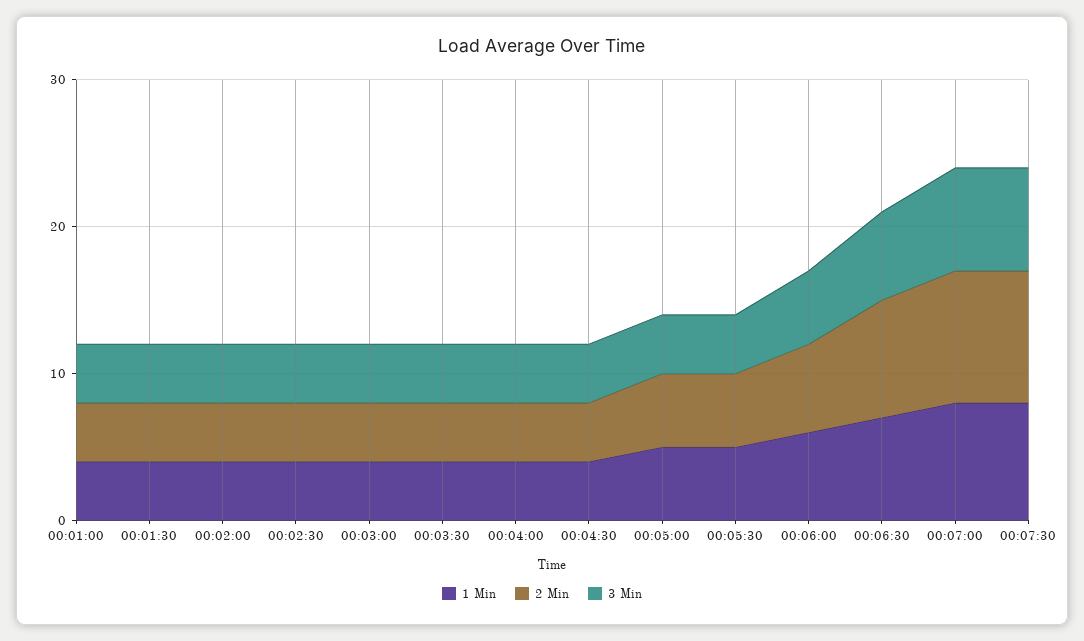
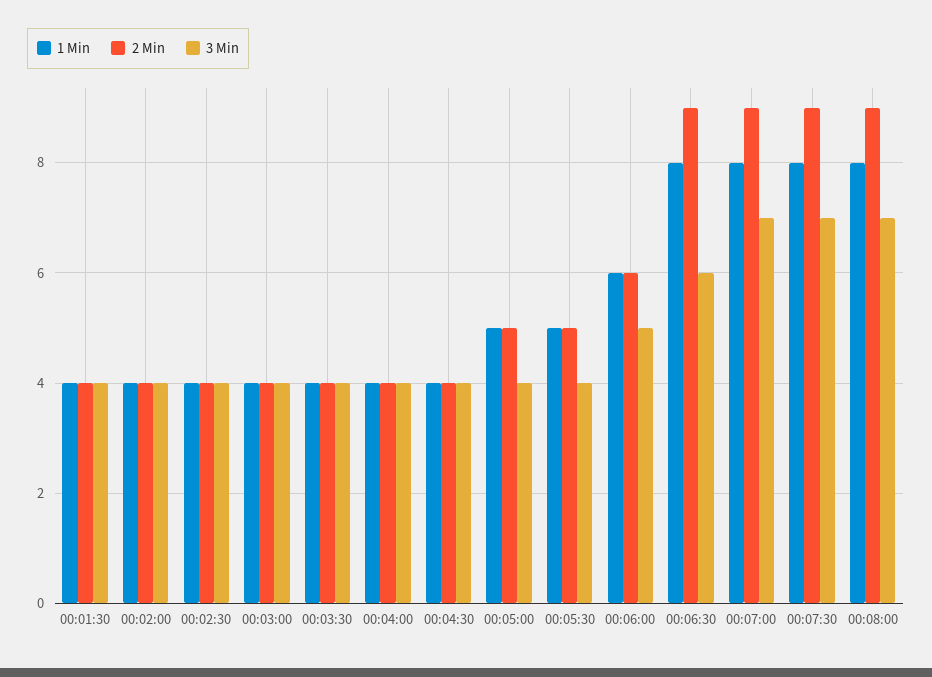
1 Min, 00:01:00: 4 -> none
2 Min, 00:01:00: 4 -> none
3 Min, 00:01:00: 4 -> none
1 Min, 00:06:30: 7 -> 8
2 Min, 00:06:30: 8 -> 9
1 Min, 00:08:00: none -> 8
2 Min, 00:08:00: none -> 9
3 Min, 00:08:00: none -> 7

